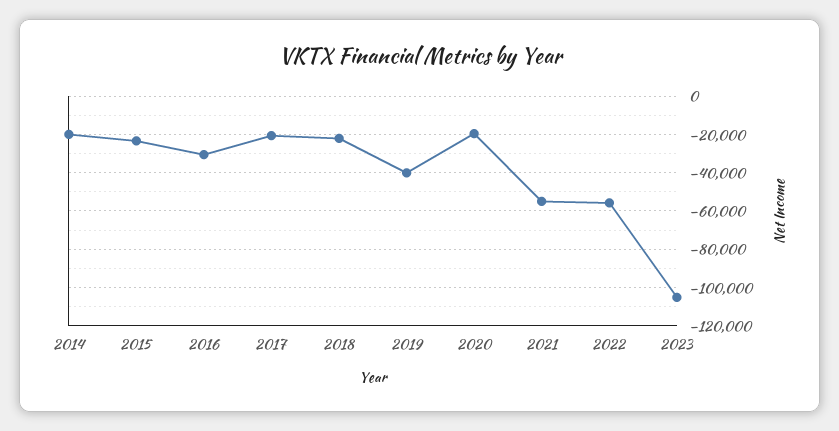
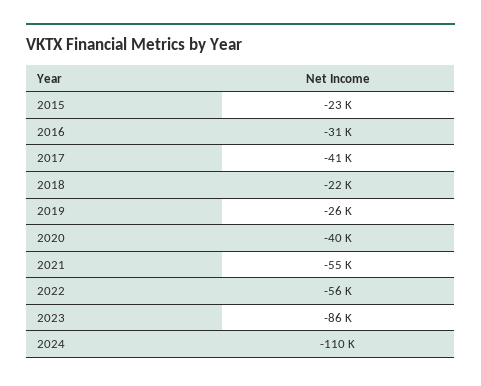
2014: -20000 -> none
2017: -20000 -> -41000
2019: -40000 -> -26000
2020: -20000 -> -40000
2023: -105000 -> -86000
2024: none -> -110000

